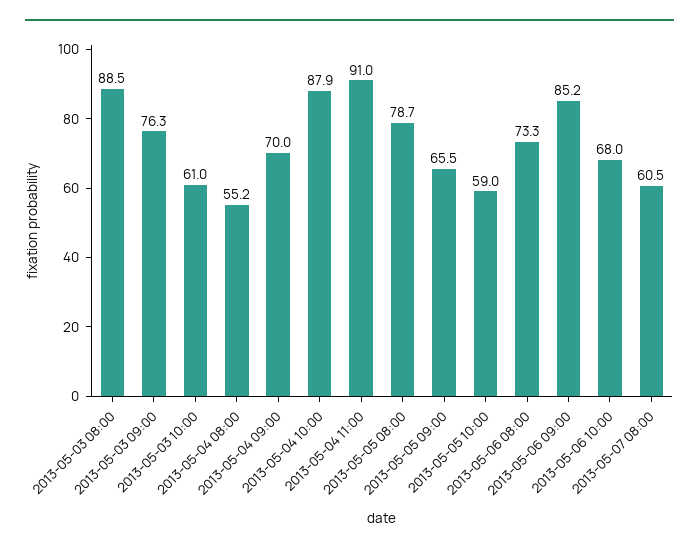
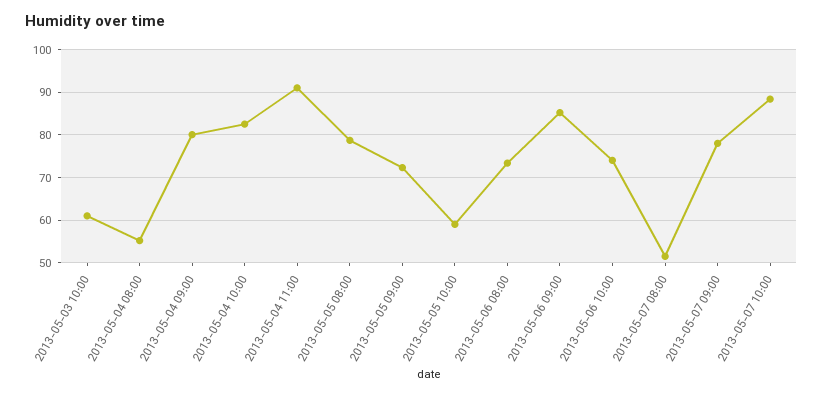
2013-05-03 08:00: 88.5 -> none
2013-05-03 09:00: 76.3 -> none
2013-05-04 09:00: 70 -> 80
2013-05-04 10:00: 87.9 -> 82
2013-05-05 09:00: 65.5 -> 72
2013-05-06 10:00: 68 -> 74
2013-05-07 08:00: 60.5 -> 52
2013-05-07 09:00: none -> 78
2013-05-07 10:00: none -> 88

